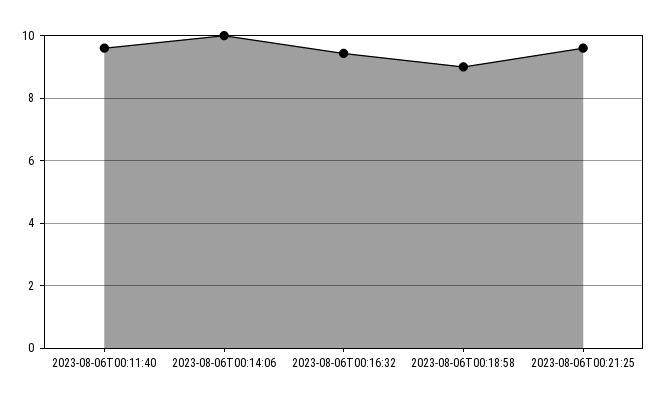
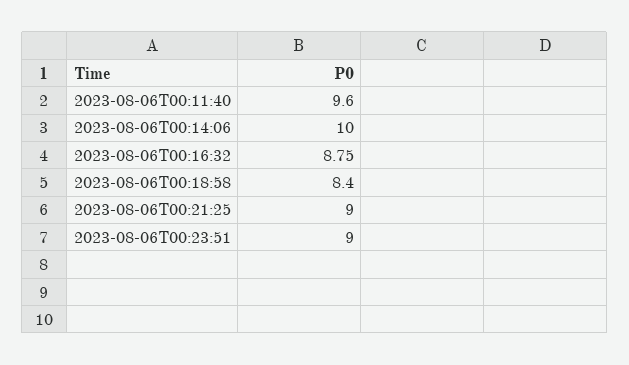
2023-08-06T00:16:32: 9.4 -> 8.75
2023-08-06T00:18:58: 9 -> 8.4
2023-08-06T00:21:25: 9.6 -> 9
2023-08-06T00:23:51: none -> 9

